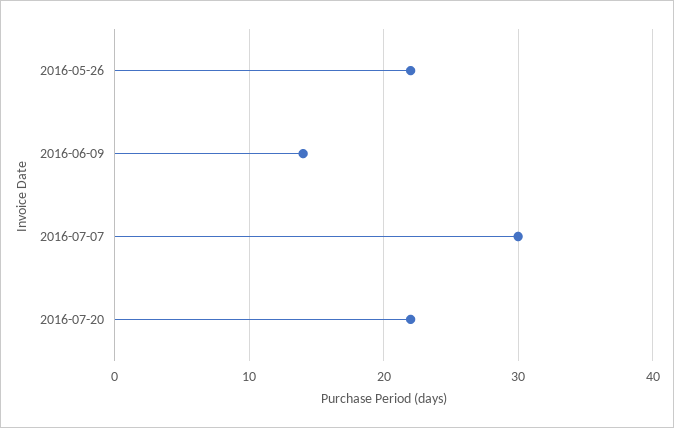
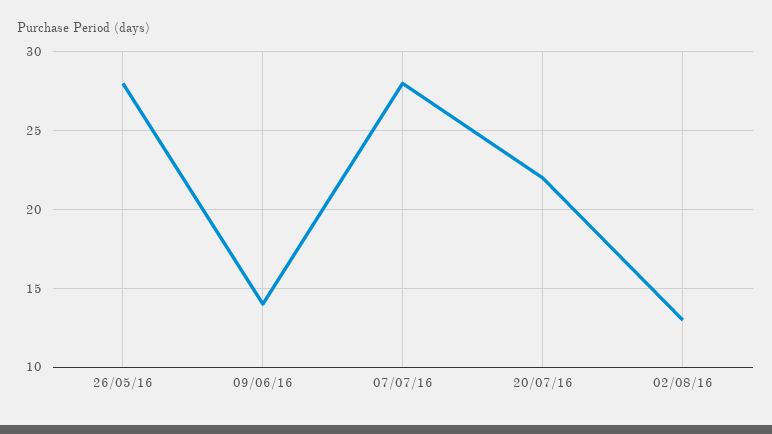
2016-05-26: 22 -> 28
2016-07-07: 30 -> 28
02/08/16: none -> 13

